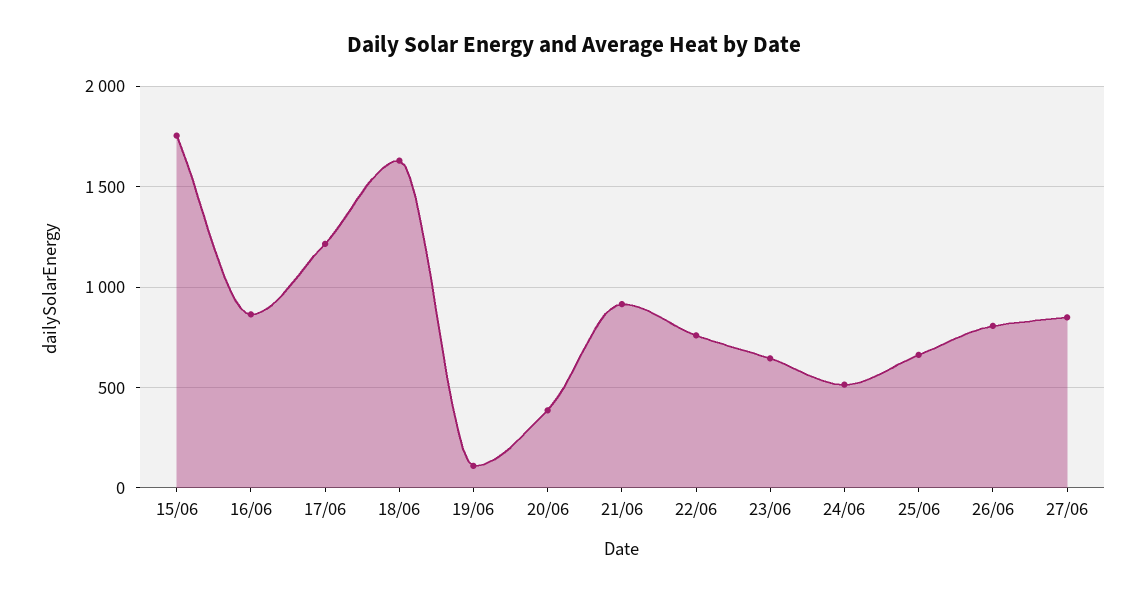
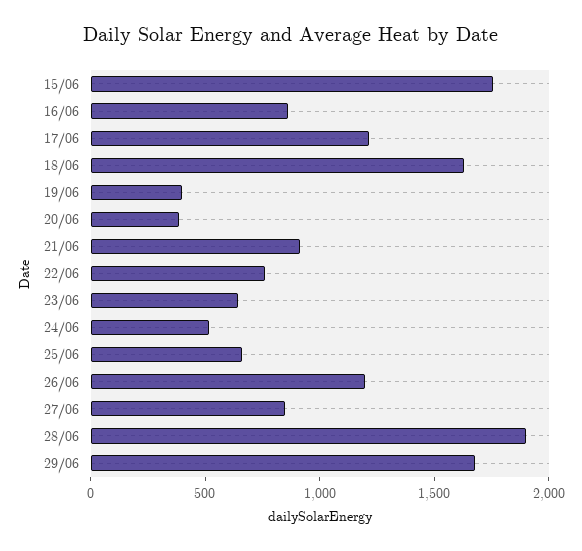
19/06: 100 -> 400
26/06: 800 -> 1200
28/06: none -> 1900
29/06: none -> 1700

